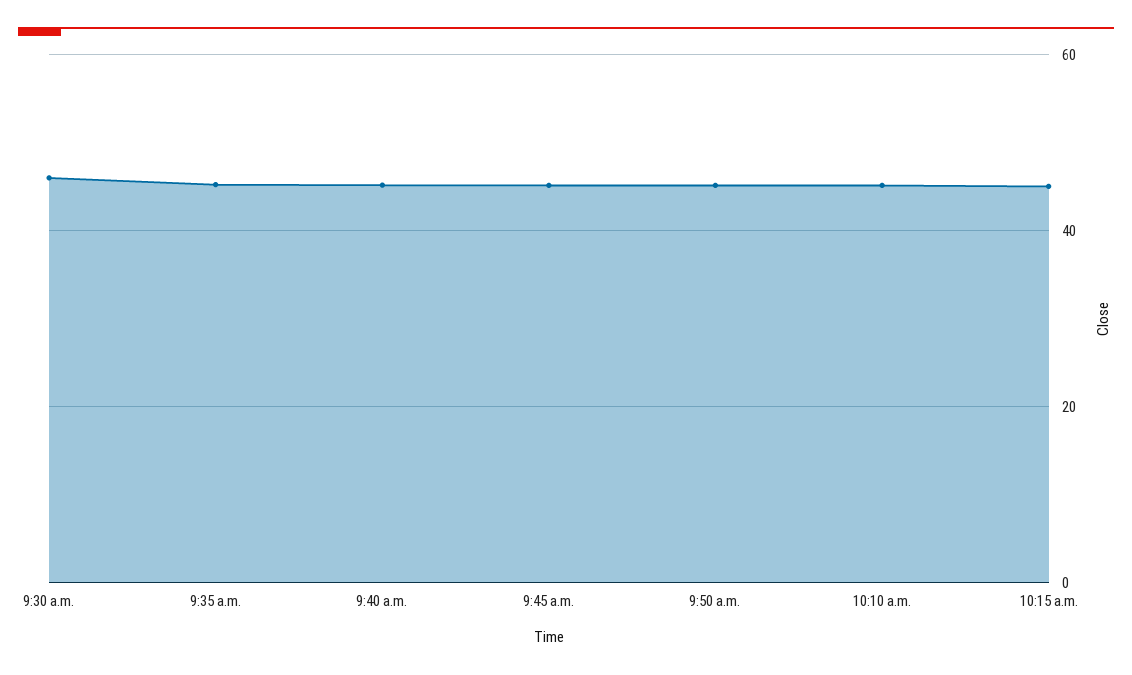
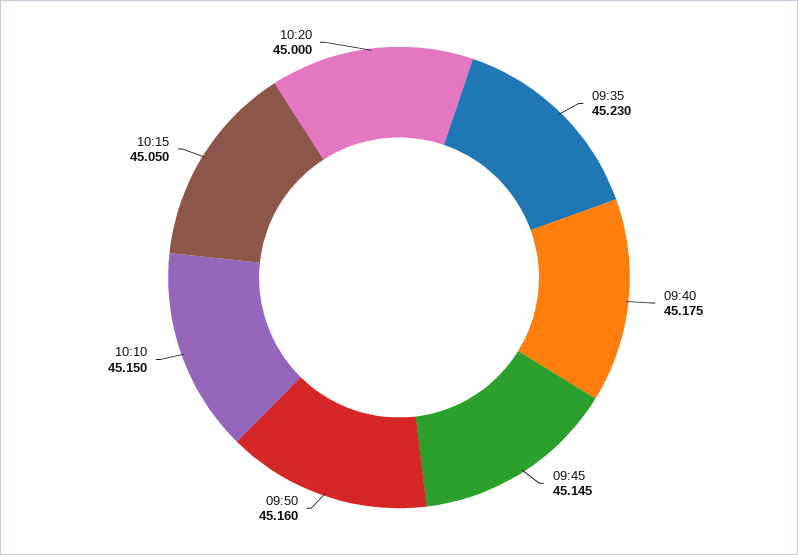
9:30 a.m.: 46 -> none
10:20: none -> 45

